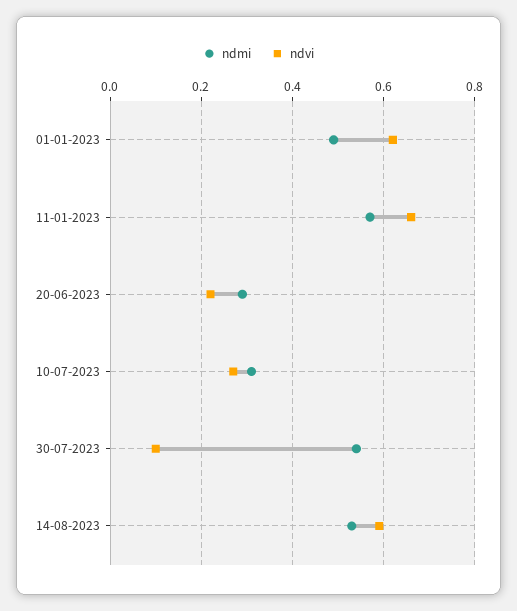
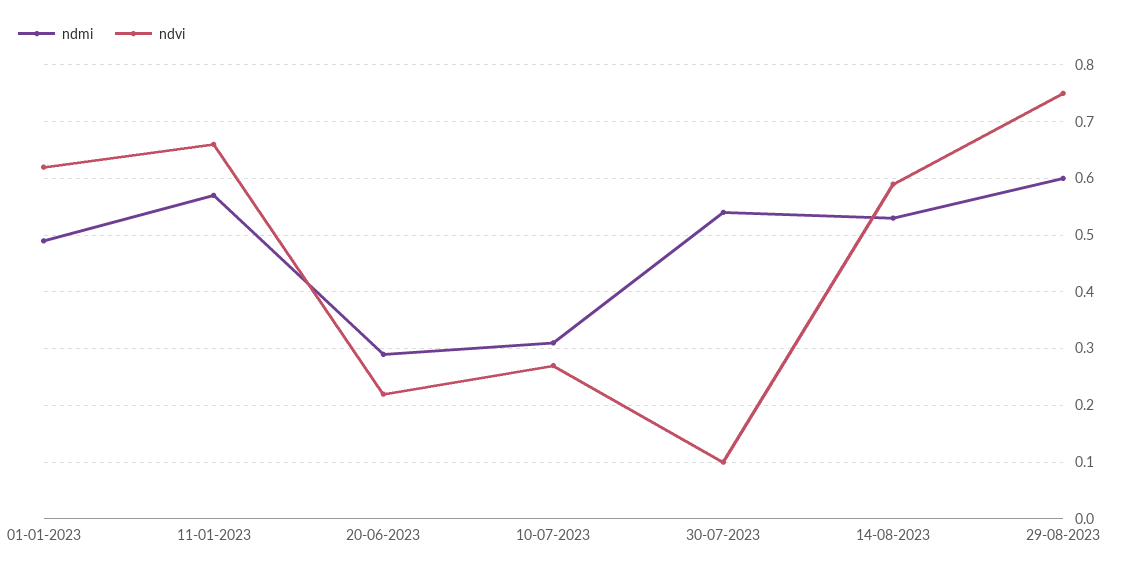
ndmi, 29-08-2023: none -> 0.6
ndvi, 29-08-2023: none -> 0.75

